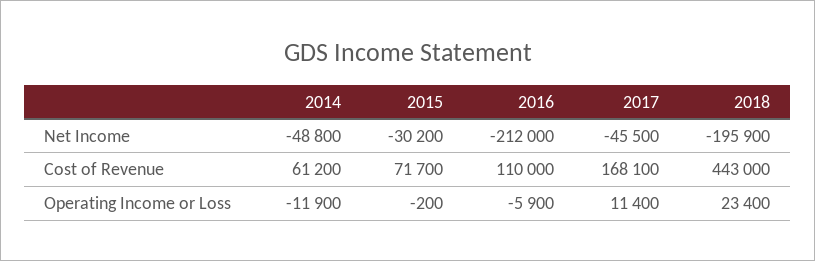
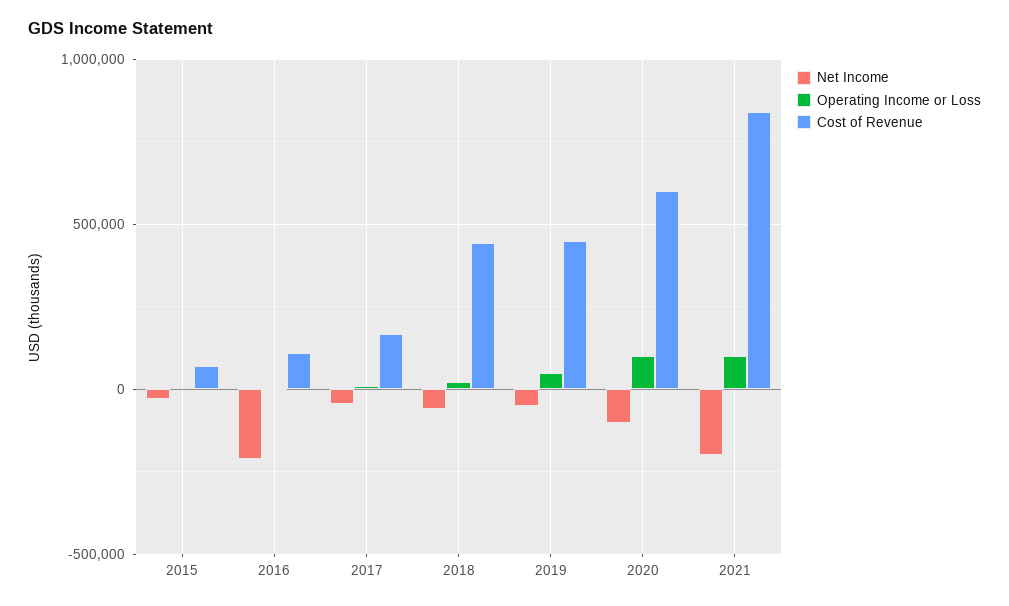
Net Income, 2014: -48800 -> none
Net Income, 2018: -195900 -> -50000
Cost of Revenue, 2014: 61200 -> none
Operating Income or Loss, 2014: -11900 -> none
Net Income, 2019: none -> -50000
Operating Income or Loss, 2019: none -> 50000
Cost of Revenue, 2019: none -> 450000
Net Income, 2020: none -> -100000
Operating Income or Loss, 2020: none -> 100000
Cost of Revenue, 2020: none -> 600000
Net Income, 2021: none -> -200000
Operating Income or Loss, 2021: none -> 100000
Cost of Revenue, 2021: none -> 850000

